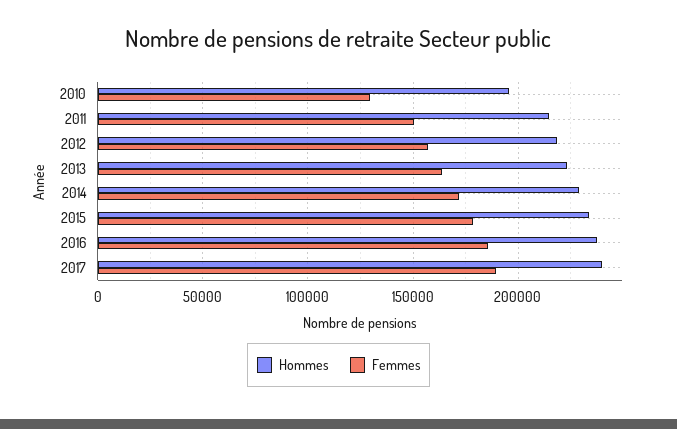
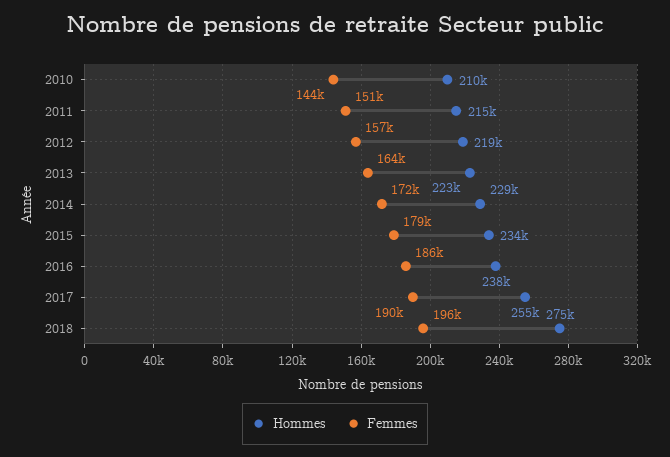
Hommes, 2010: 195000 -> 210000
Femmes, 2010: 130000 -> 144000
Hommes, 2017: 240000 -> 255000
Hommes, 2018: none -> 275000
Femmes, 2018: none -> 196000

